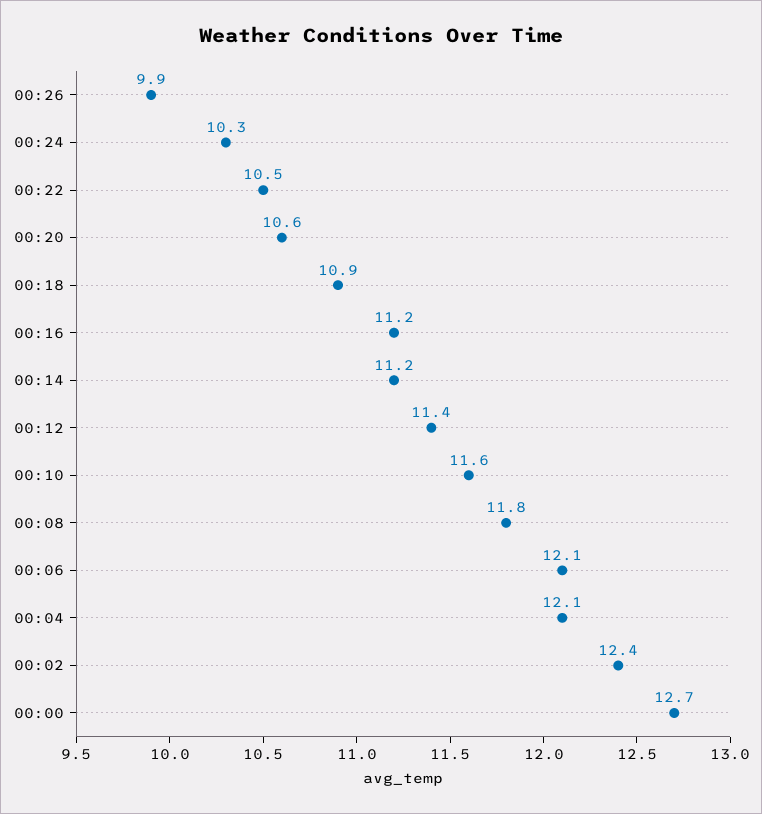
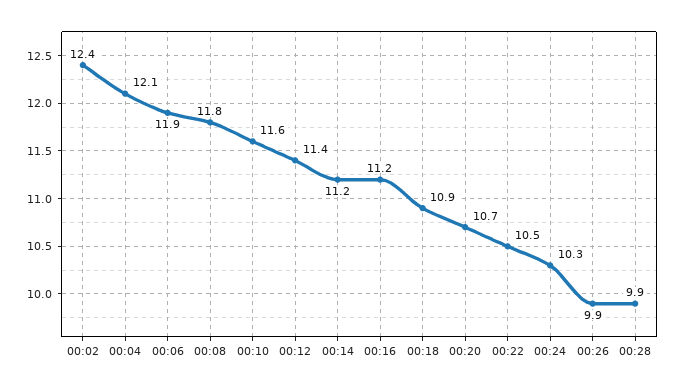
00:20: 10.6 -> 10.7
00:06: 12.1 -> 11.9
00:00: 12.7 -> none
00:28: none -> 9.9

